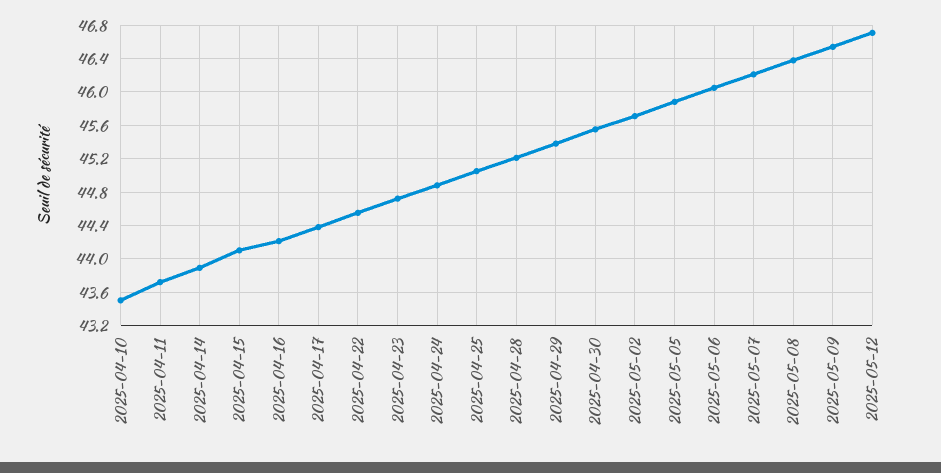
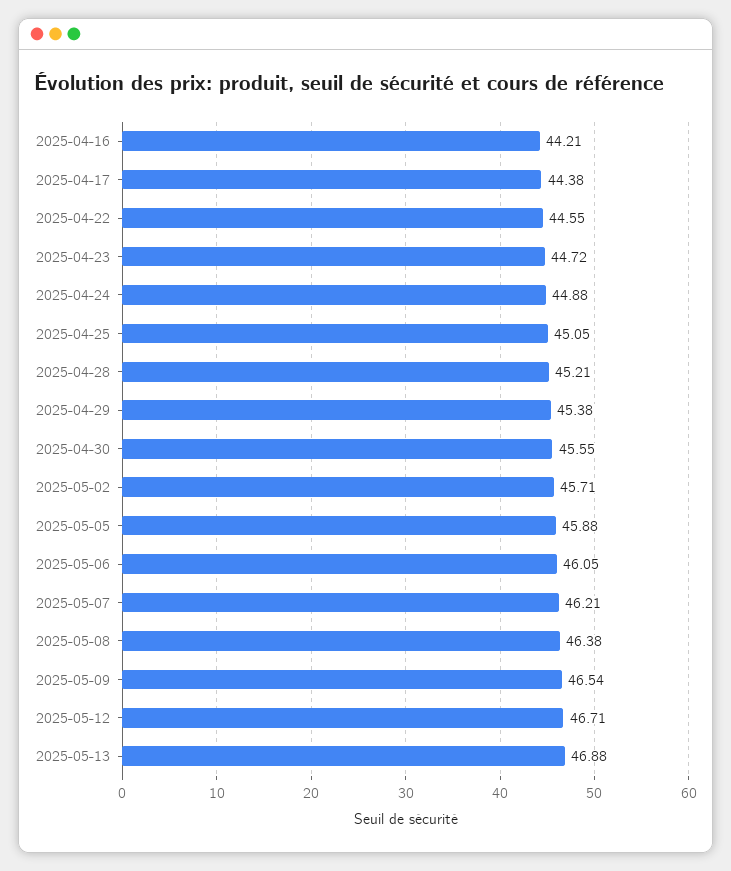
2025-04-10: 43.5 -> none
2025-04-11: 43.7 -> none
2025-04-14: 43.9 -> none
2025-04-15: 44.1 -> none
2025-05-13: none -> 46.88

